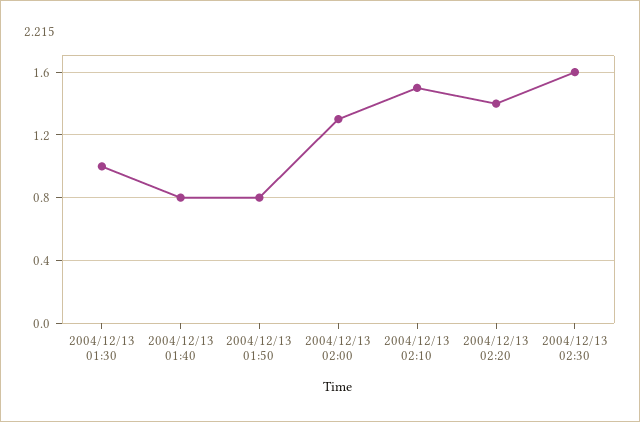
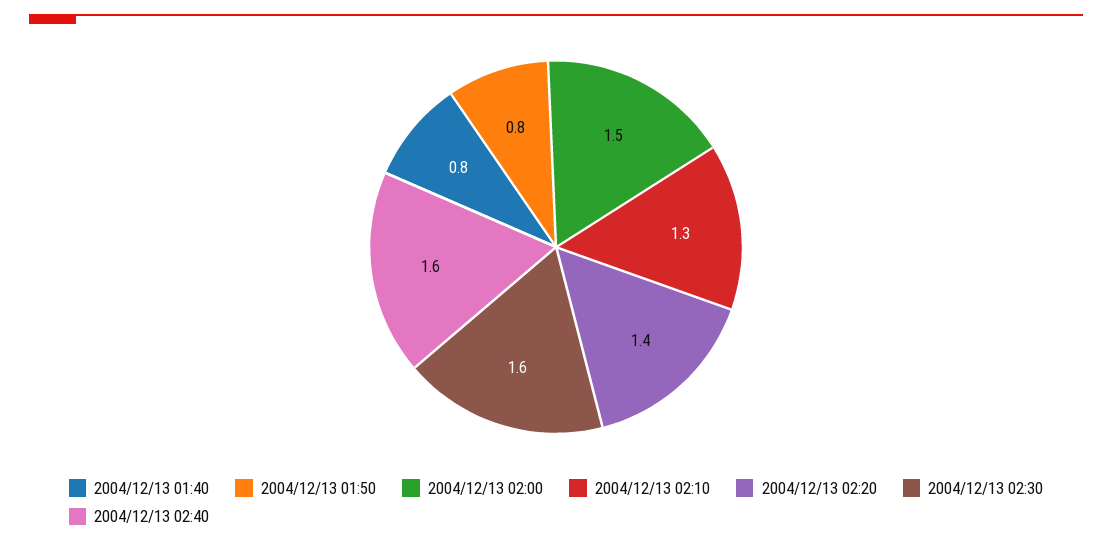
2004/12/13 01:30: 1 -> none
2004/12/13 02:00: 1.3 -> 1.5
2004/12/13 02:10: 1.5 -> 1.3
2004/12/13 02:40: none -> 1.6

